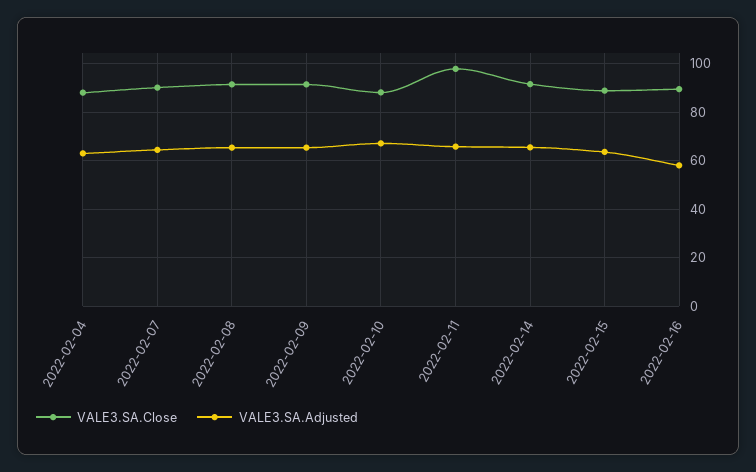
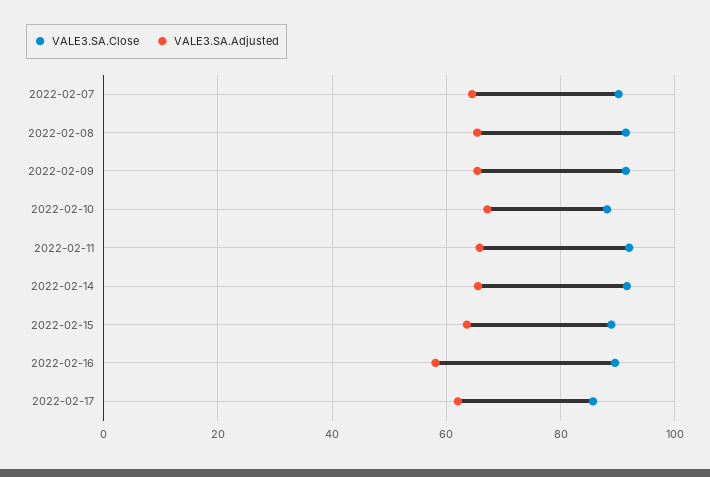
VALE3.SA.Close, 2022-02-04: 87.5 -> none
VALE3.SA.Adjusted, 2022-02-04: 62.5 -> none
VALE3.SA.Close, 2022-02-11: 97.5 -> 92
VALE3.SA.Close, 2022-02-17: none -> 86
VALE3.SA.Adjusted, 2022-02-17: none -> 62

